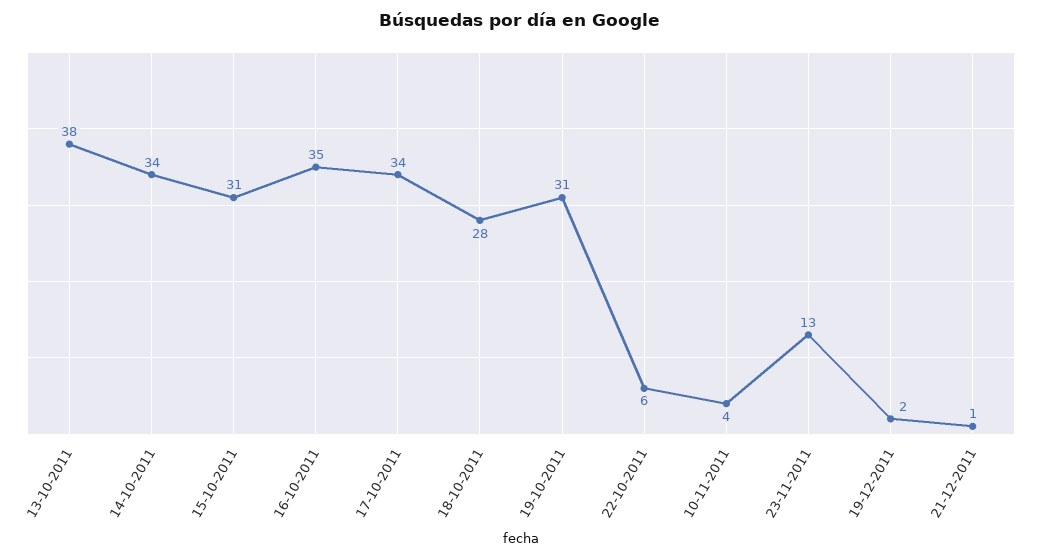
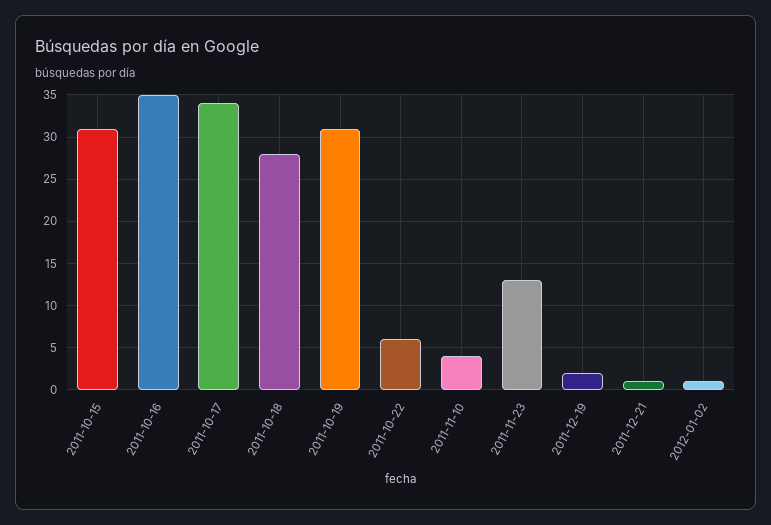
13-10-2011: 38 -> none
14-10-2011: 34 -> none
2012-01-02: none -> 1

